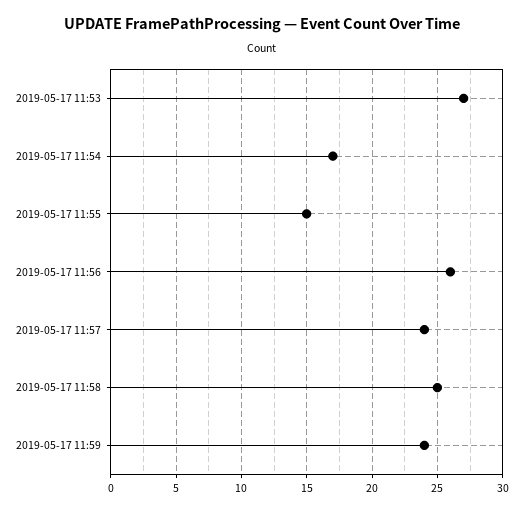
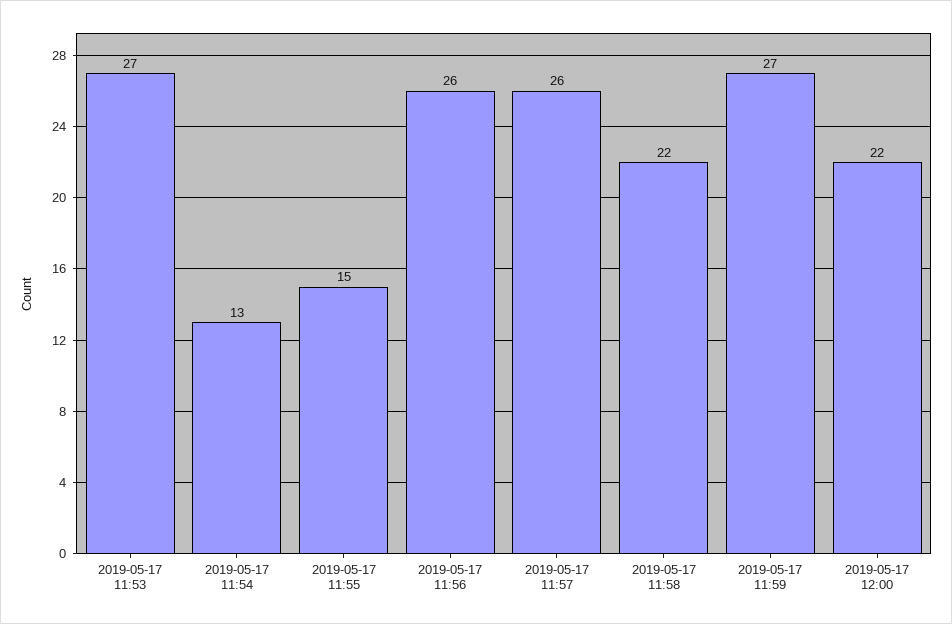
2019-05-17 11:54: 17 -> 13
2019-05-17 11:57: 24 -> 26
2019-05-17 11:58: 25 -> 22
2019-05-17 11:59: 24 -> 27
2019-05-17 12:00: none -> 22

